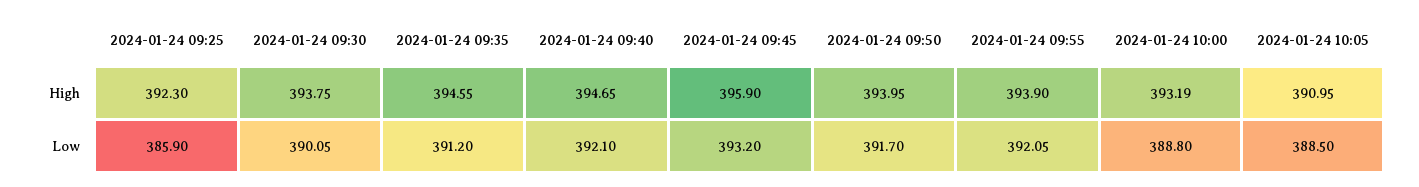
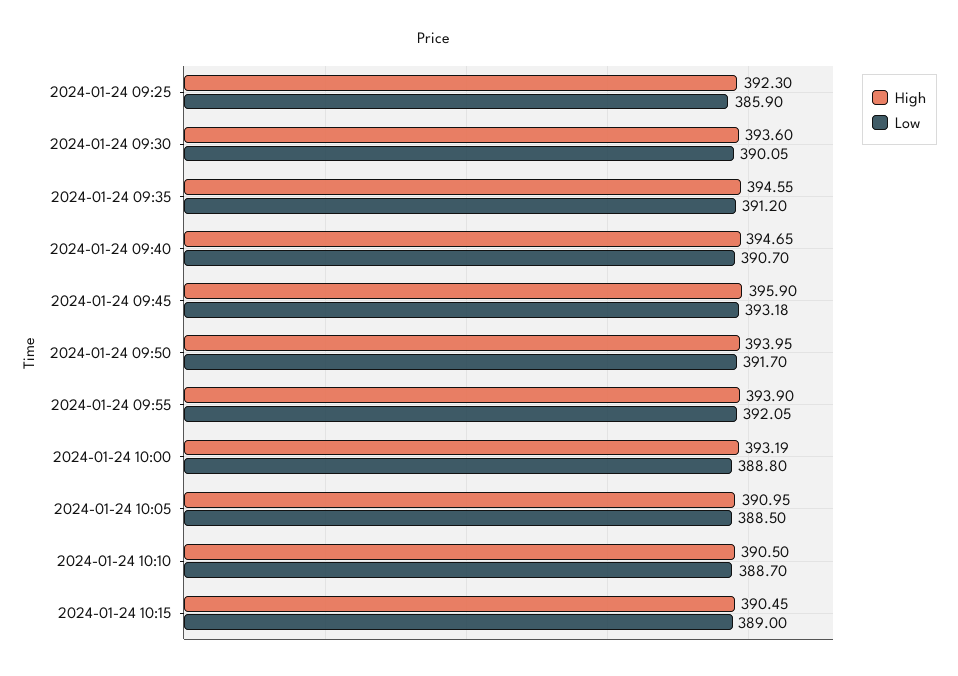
High, 2024-01-24 09:30: 393.75 -> 393.6
Low, 2024-01-24 09:40: 392.1 -> 390.7
Low, 2024-01-24 09:45: 393.2 -> 393.18
High, 2024-01-24 10:10: none -> 390.5
Low, 2024-01-24 10:10: none -> 388.7
High, 2024-01-24 10:15: none -> 390.45
Low, 2024-01-24 10:15: none -> 389

